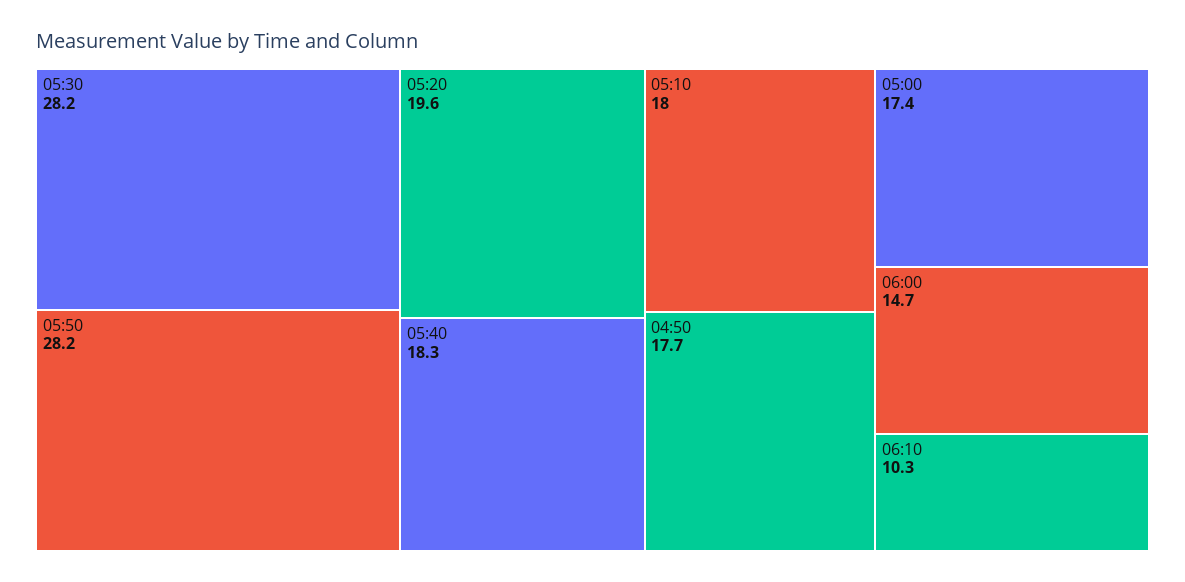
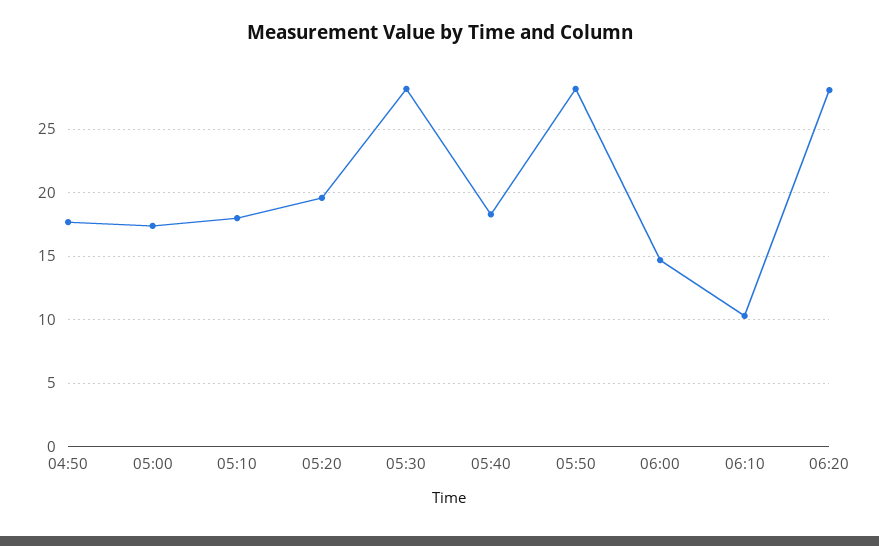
06:20: none -> 28

